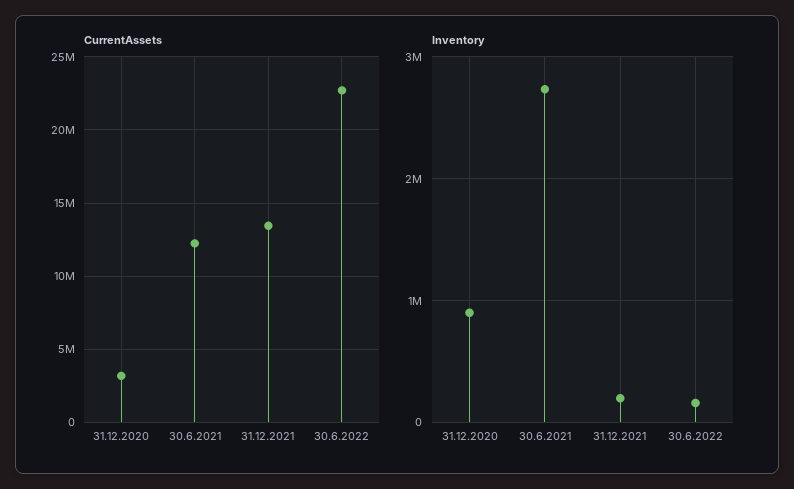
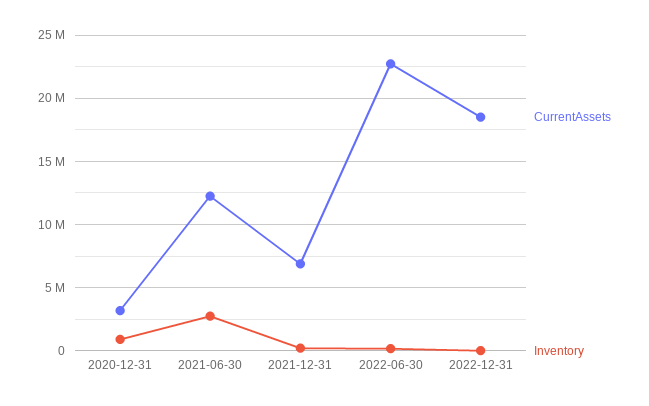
CurrentAssets, 31.12.2021: 13500000 -> 7000000
CurrentAssets, 2022-12-31: none -> 18500000
Inventory, 2022-12-31: none -> 0

